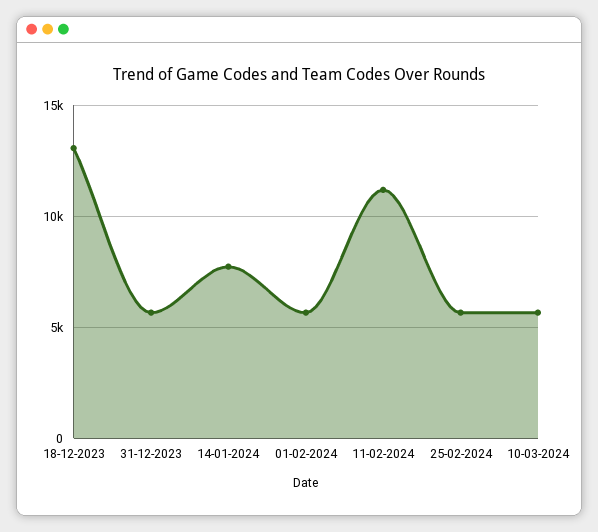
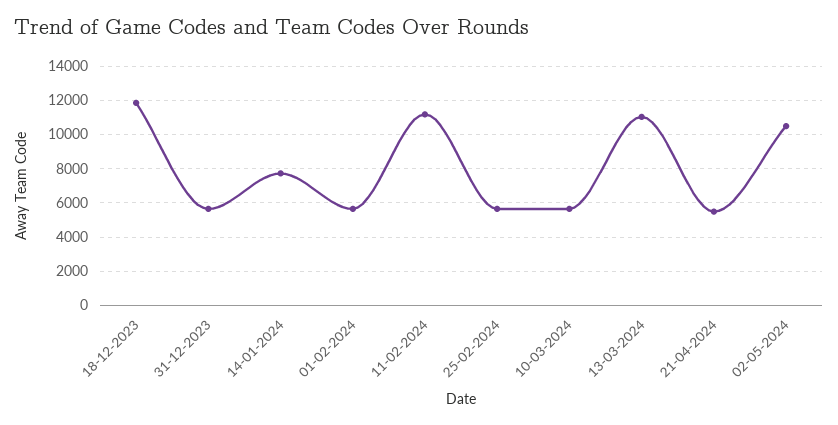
18-12-2023: 13000 -> 12000
13-03-2024: none -> 11000
21-04-2024: none -> 5500
02-05-2024: none -> 10500

